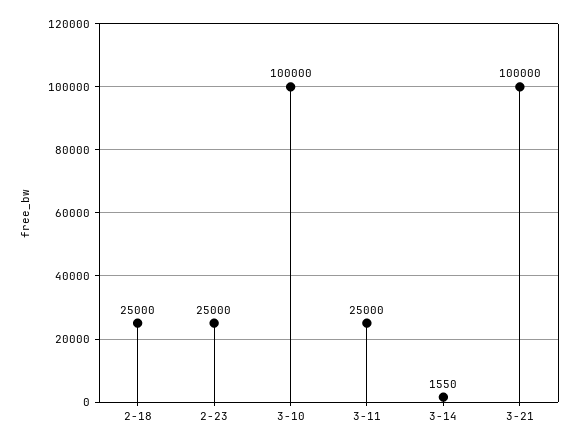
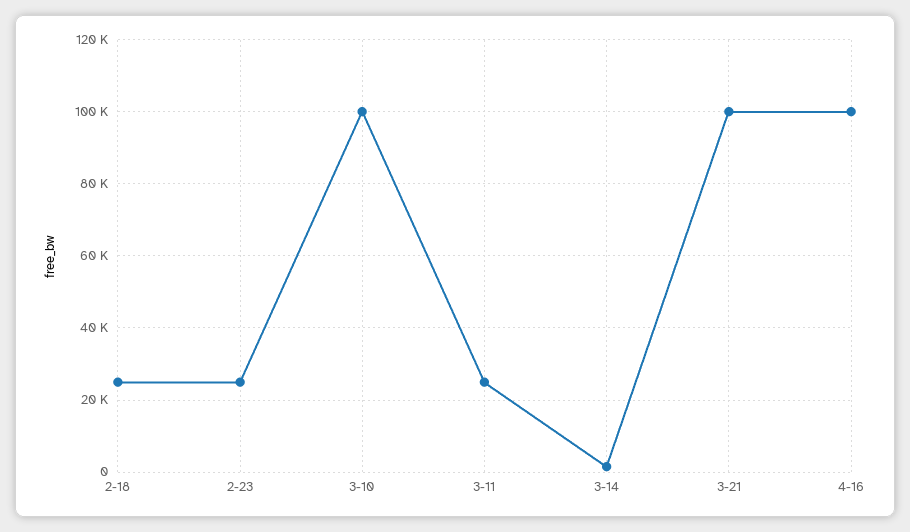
4-16: none -> 100000

